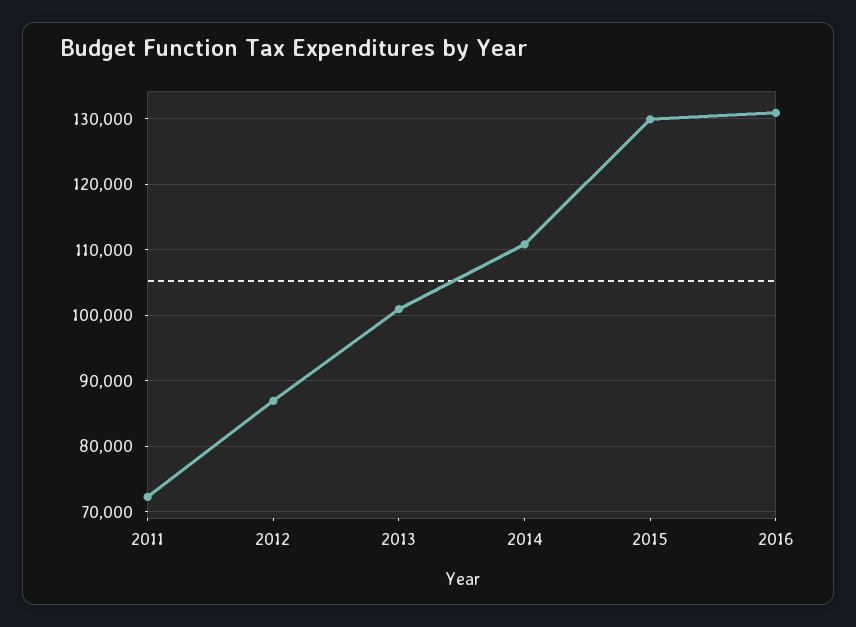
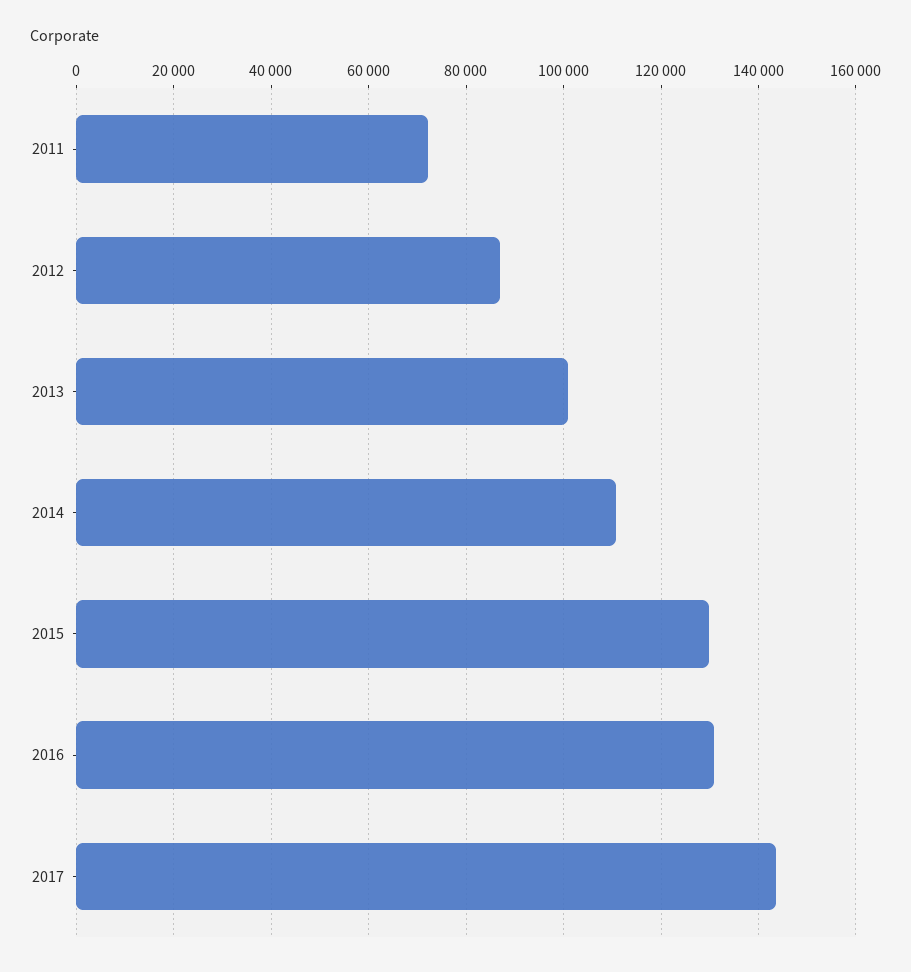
2017: none -> 144000

